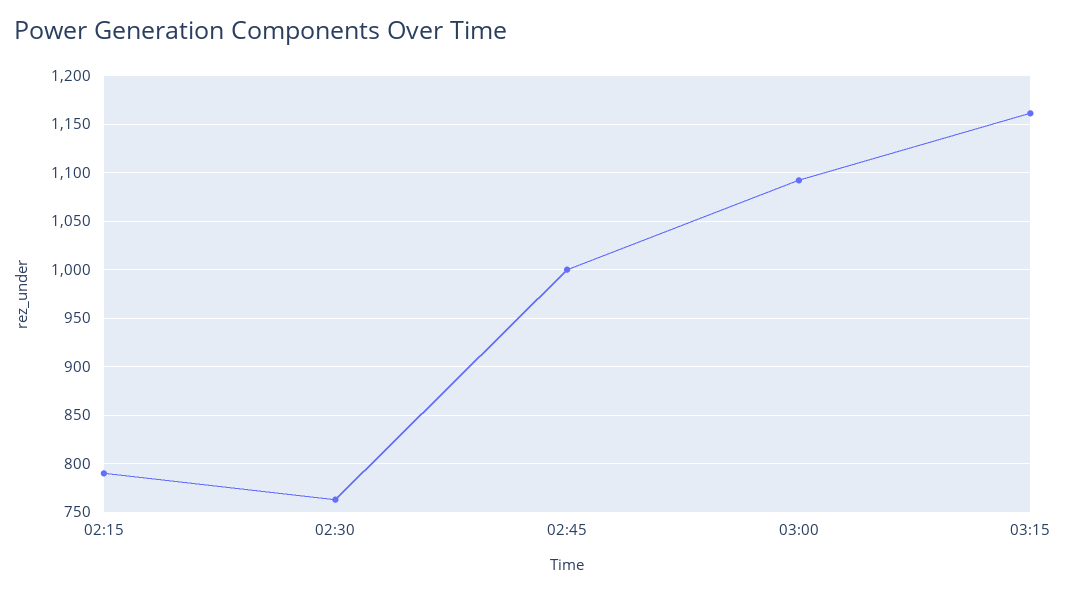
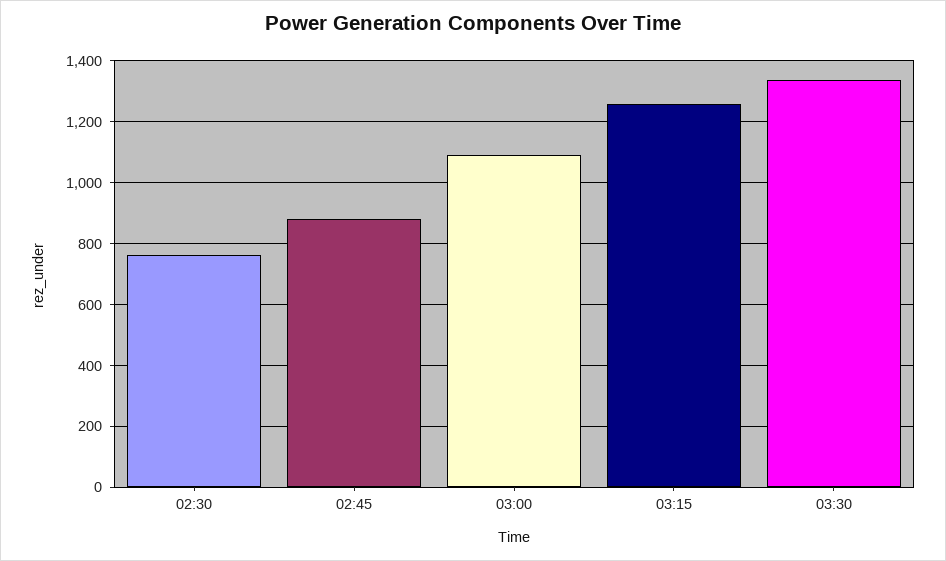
02:15: 790 -> none
02:45: 1000 -> 880
03:15: 1160 -> 1260
03:30: none -> 1340

